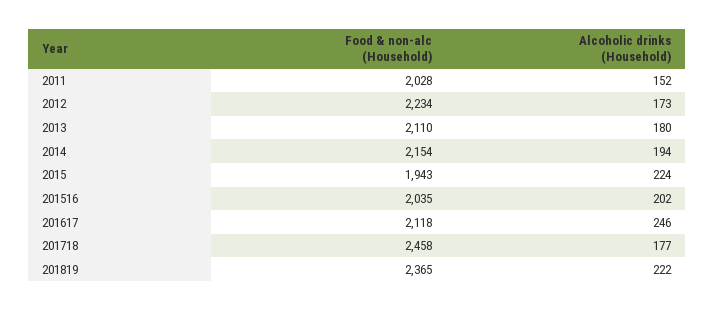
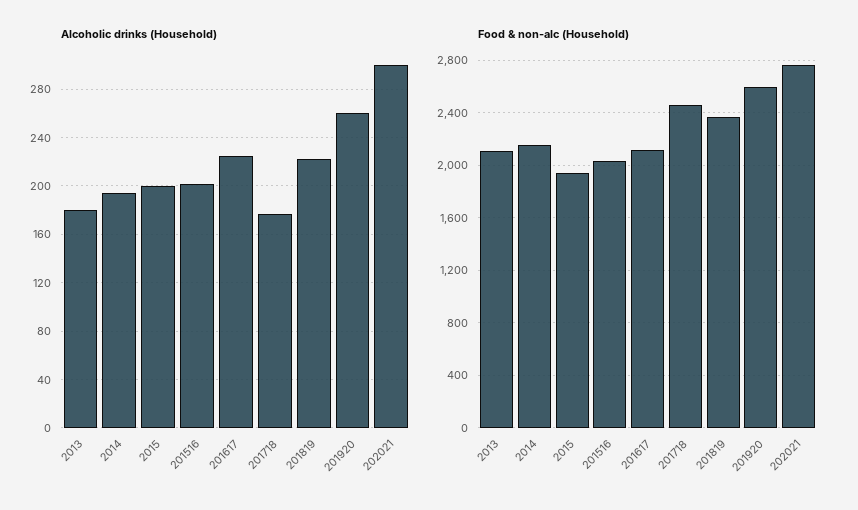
Food & non-alc (Household), 2011: 2028 -> none
Alcoholic drinks (Household), 2011: 152 -> none
Food & non-alc (Household), 2012: 2234 -> none
Alcoholic drinks (Household), 2012: 173 -> none
Alcoholic drinks (Household), 2015: 224 -> 200
Alcoholic drinks (Household), 201617: 246 -> 225
Alcoholic drinks (Household), 201920: none -> 260
Alcoholic drinks (Household), 202021: none -> 300
Food & non-alc (Household), 201920: none -> 2600
Food & non-alc (Household), 202021: none -> 2750

